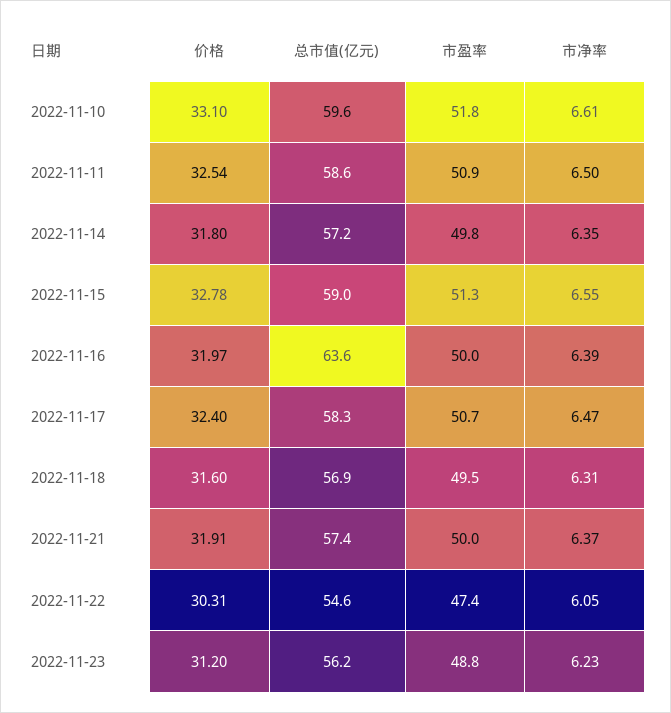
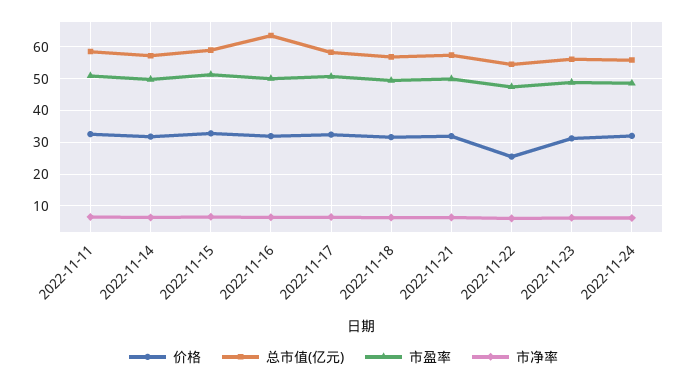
价格, 2022-11-10: 33.1 -> none
总市值(亿元), 2022-11-10: 59.6 -> none
市盈率, 2022-11-10: 51.8 -> none
市净率, 2022-11-10: 6.61 -> none
价格, 2022-11-22: 30.31 -> 26
价格, 2022-11-24: none -> 32
总市值(亿元), 2022-11-24: none -> 56
市盈率, 2022-11-24: none -> 48
市净率, 2022-11-24: none -> 6

